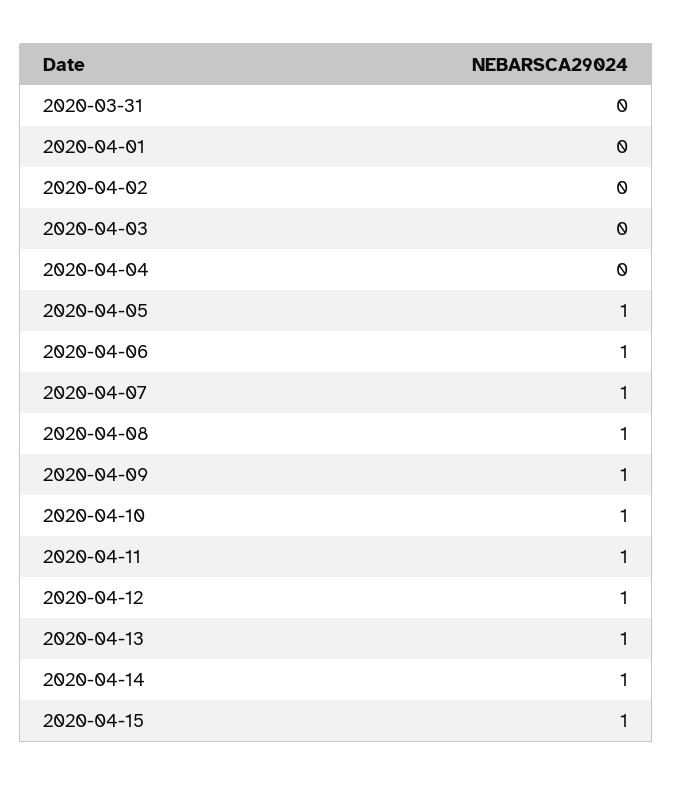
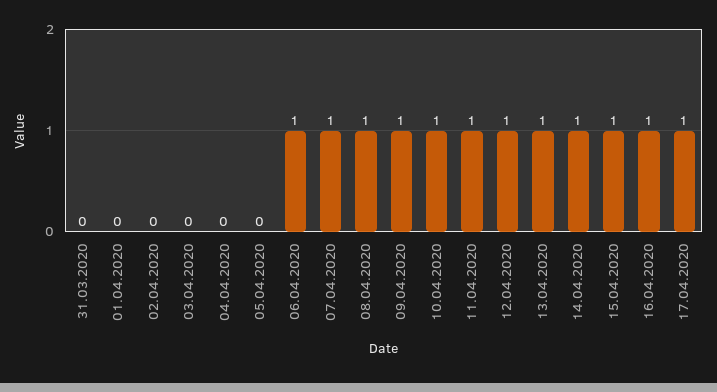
2020-04-05: 1 -> 0
16.04.2020: none -> 1
17.04.2020: none -> 1

